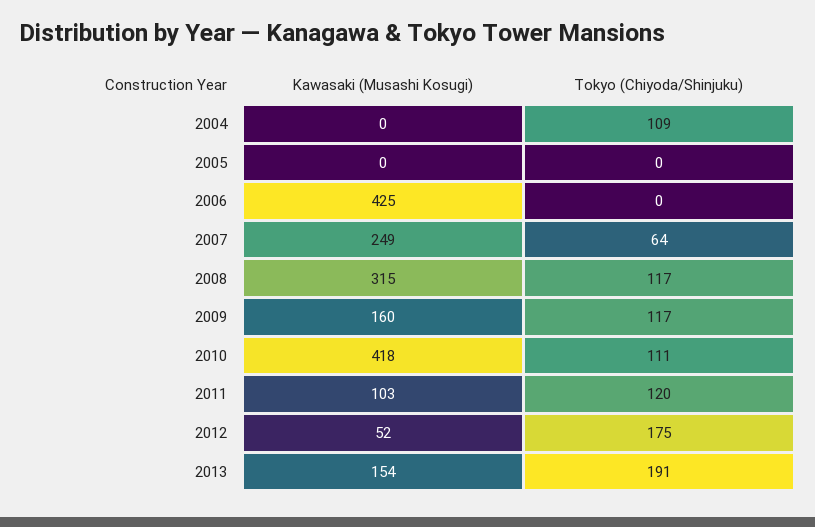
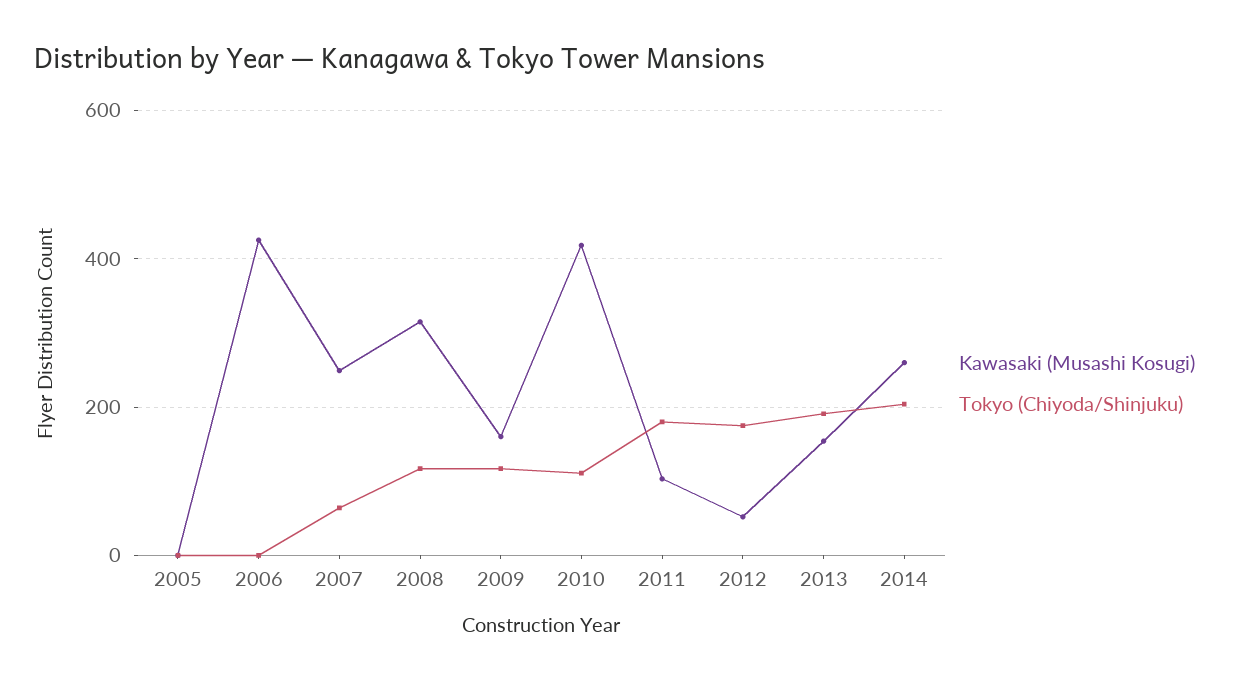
Kawasaki (Musashi Kosugi), 2004: 0 -> none
Tokyo (Chiyoda/Shinjuku), 2004: 109 -> none
Tokyo (Chiyoda/Shinjuku), 2011: 120 -> 180
Kawasaki (Musashi Kosugi), 2014: none -> 260
Tokyo (Chiyoda/Shinjuku), 2014: none -> 200

